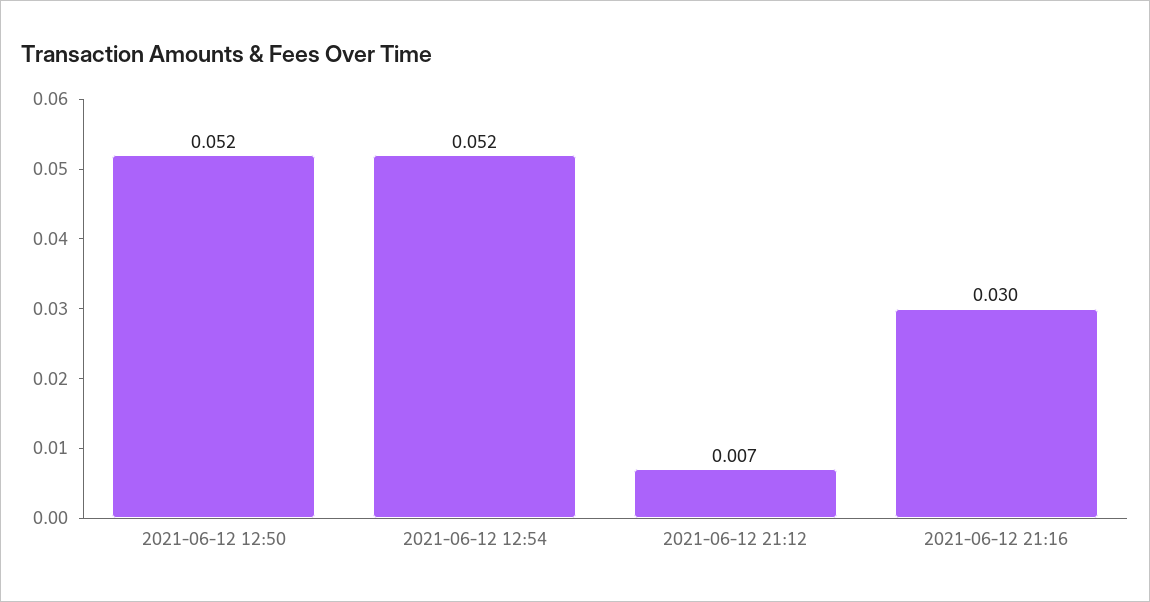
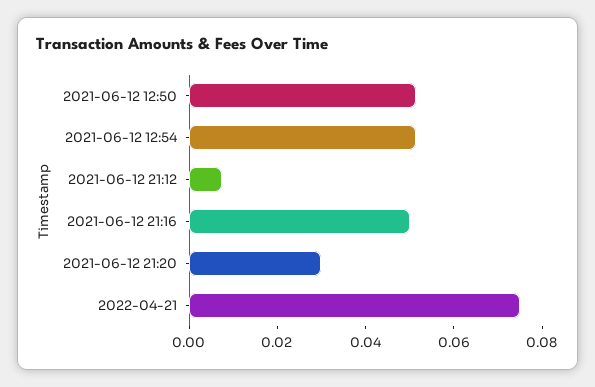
2021-06-12 21:16: 0.03 -> 0.05
2021-06-12 21:20: none -> 0.03
2022-04-21: none -> 0.075

